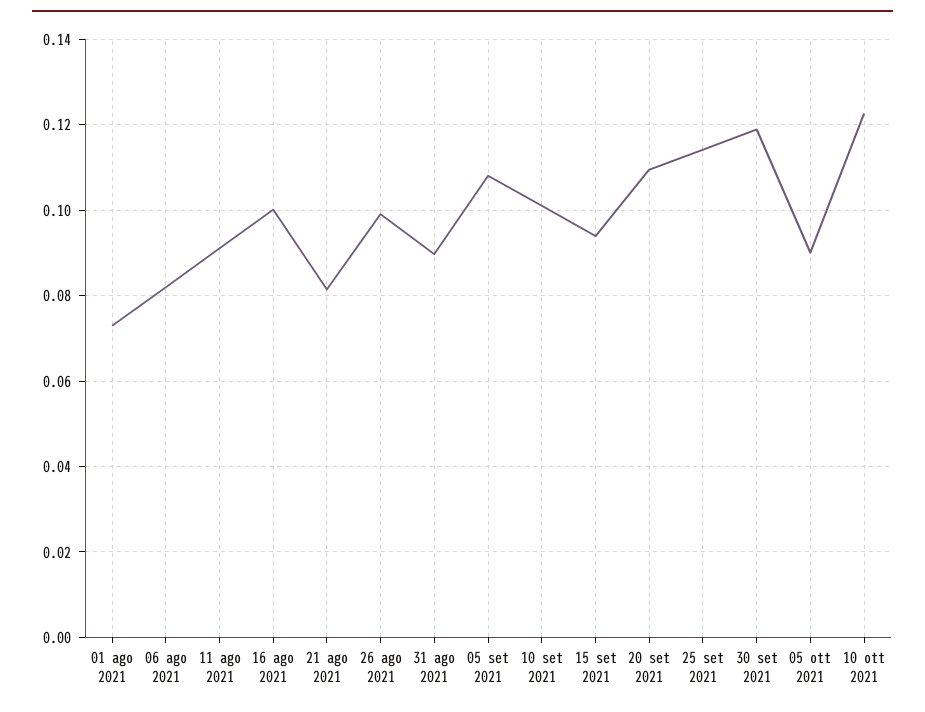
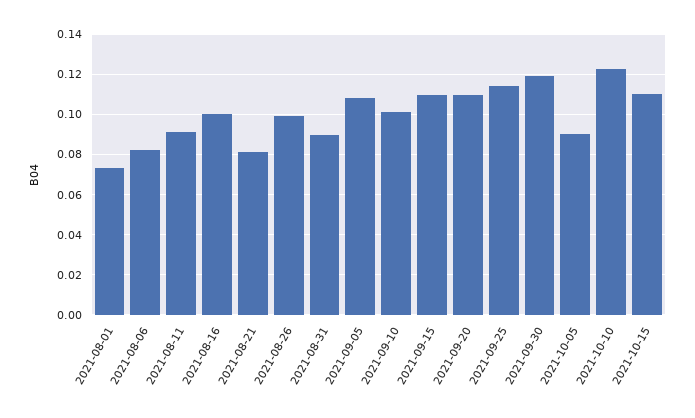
15 set 2021: 0.094 -> 0.11
2021-10-15: none -> 0.11

